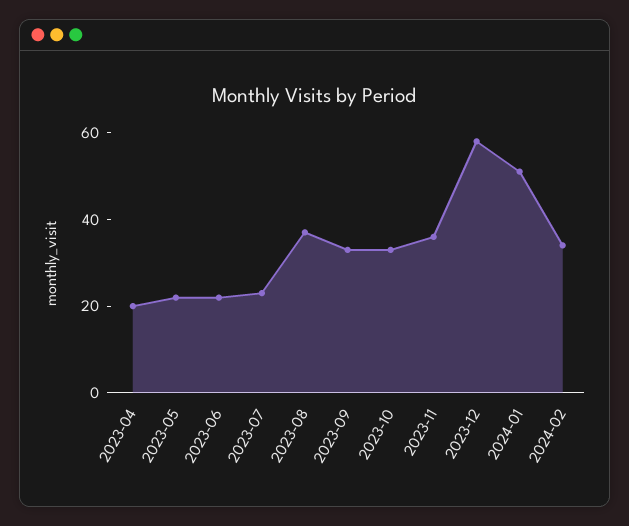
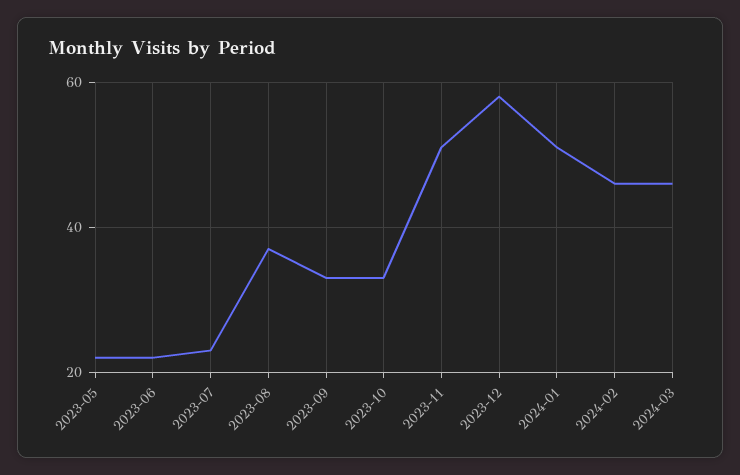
2023-04: 20 -> none
2023-11: 35 -> 50
2024-02: 35 -> 45
2024-03: none -> 45

